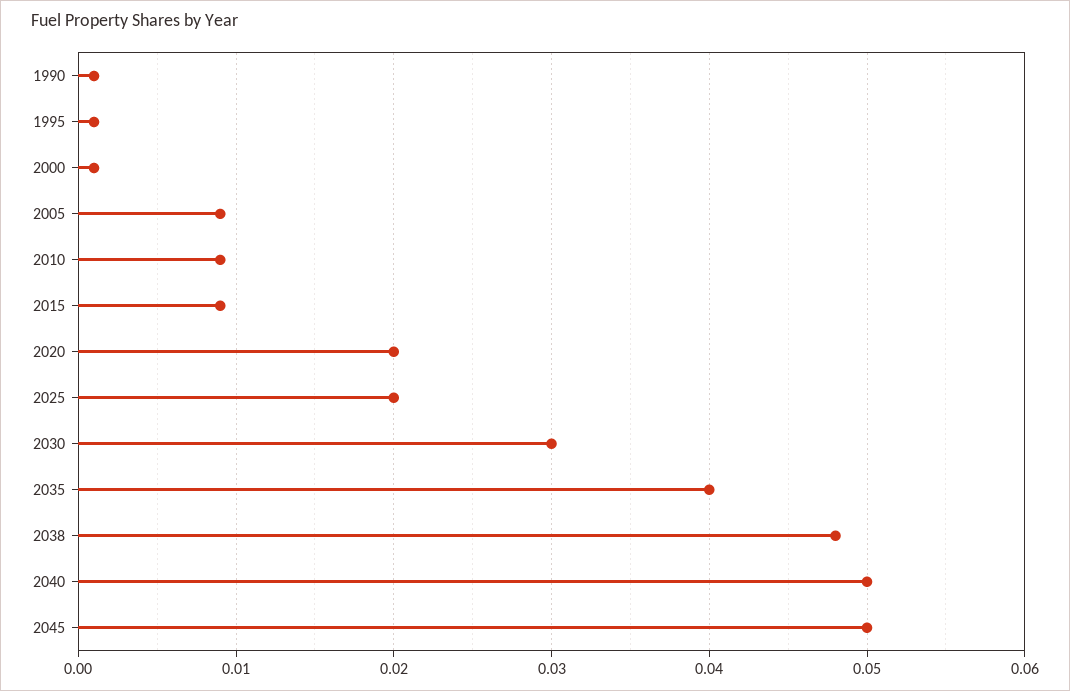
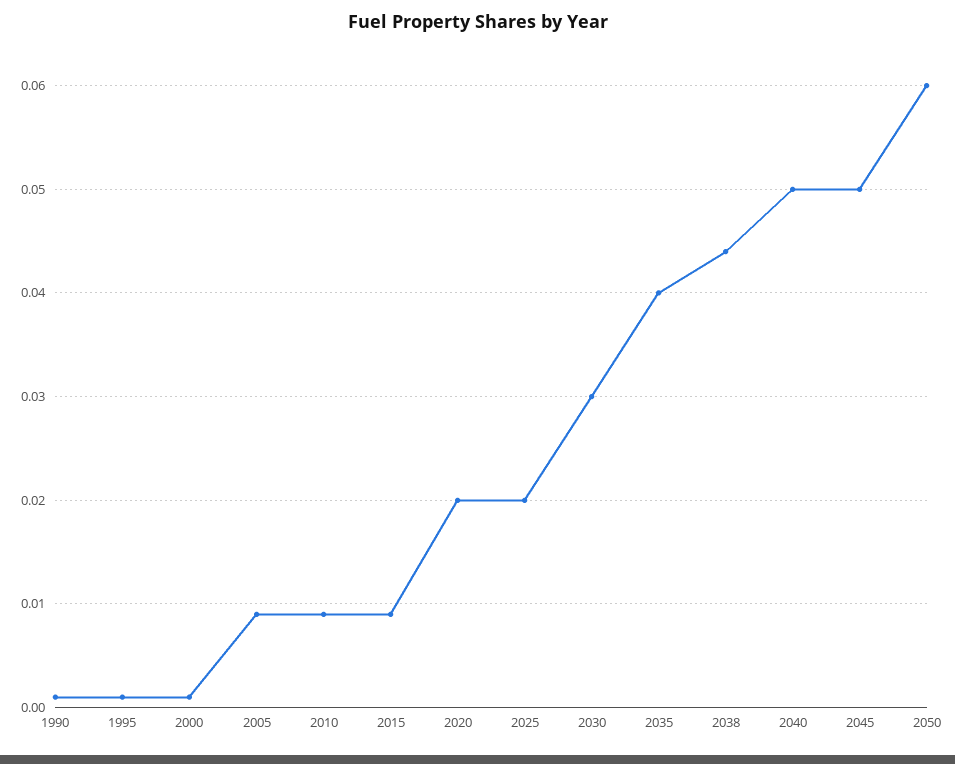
2038: 0.048 -> 0.044
2050: none -> 0.06

